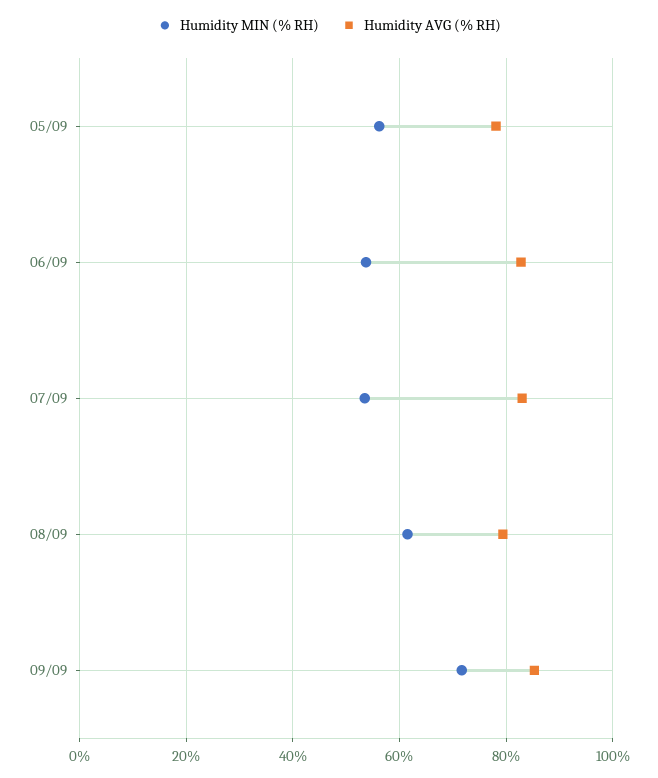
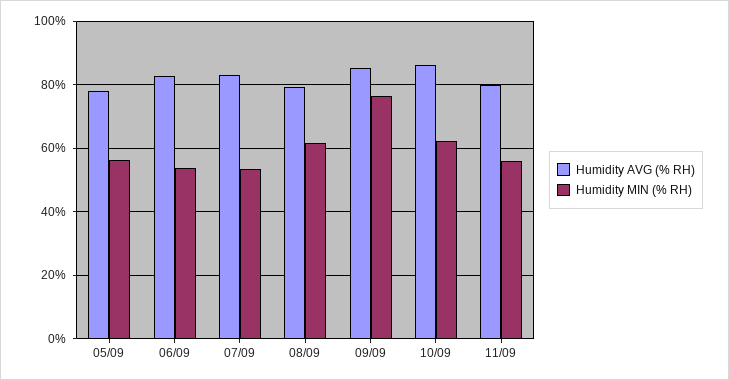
Humidity MIN (% RH), 09/09: 72 -> 76
Humidity AVG (% RH), 10/09: none -> 86
Humidity MIN (% RH), 10/09: none -> 62
Humidity AVG (% RH), 11/09: none -> 80
Humidity MIN (% RH), 11/09: none -> 56

